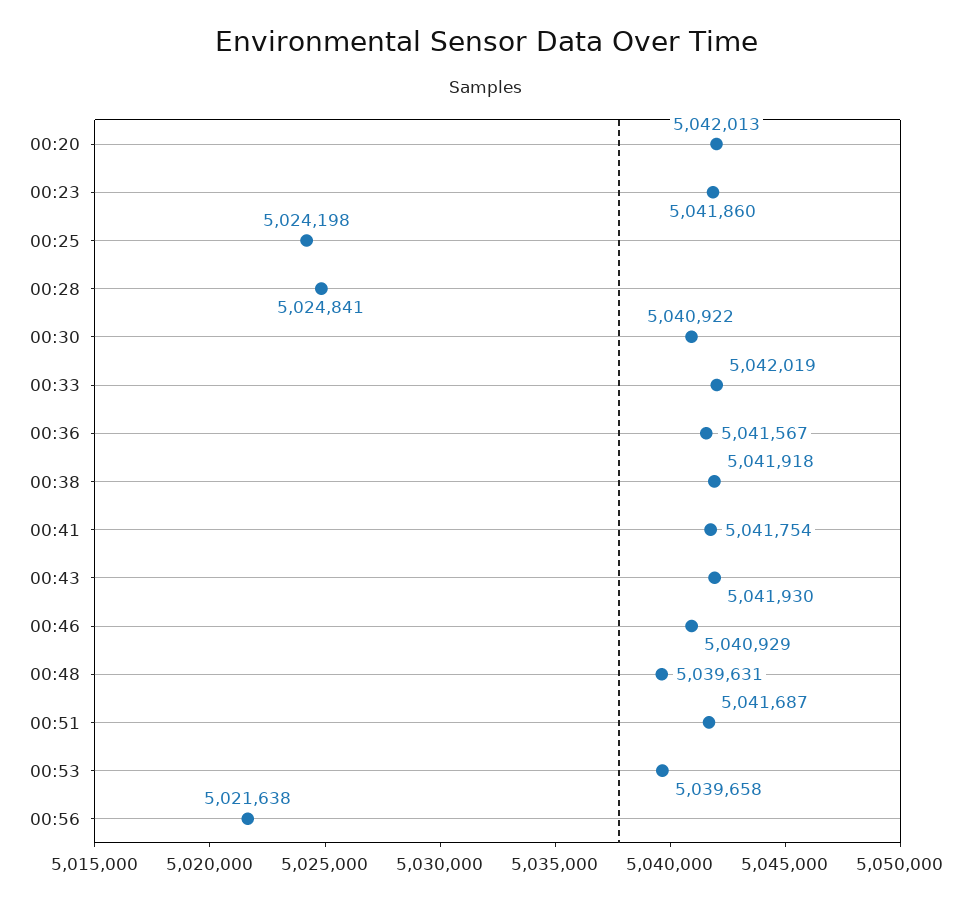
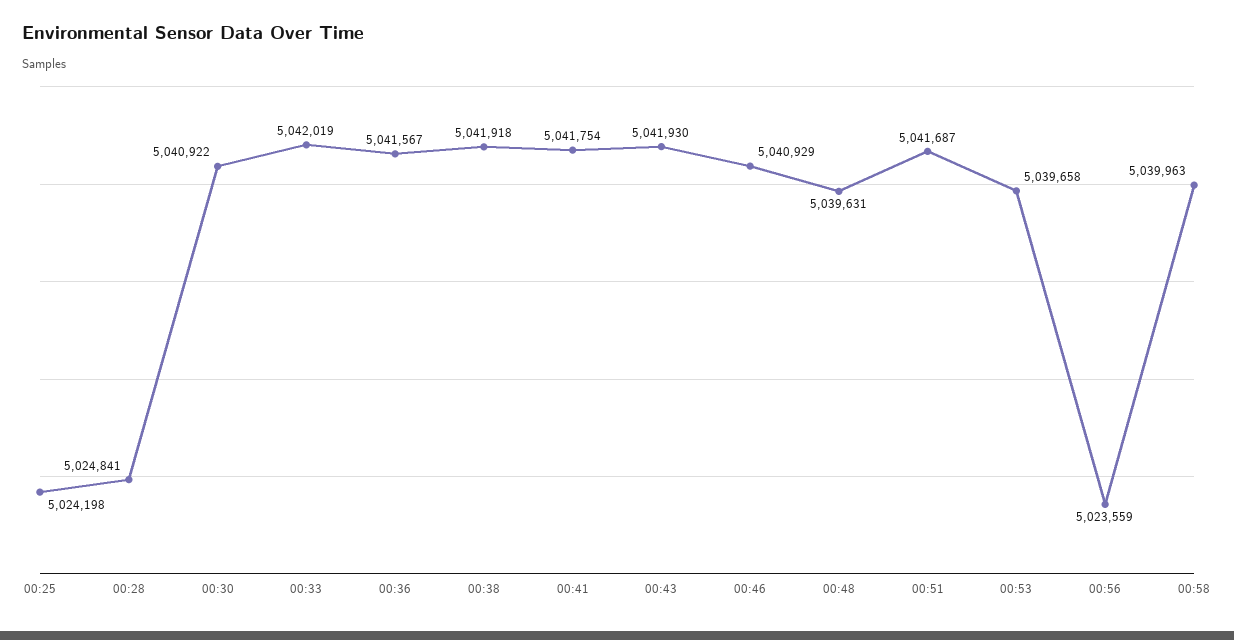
00:20: 5042013 -> none
00:23: 5041860 -> none
00:56: 5021638 -> 5023559
00:58: none -> 5039963

